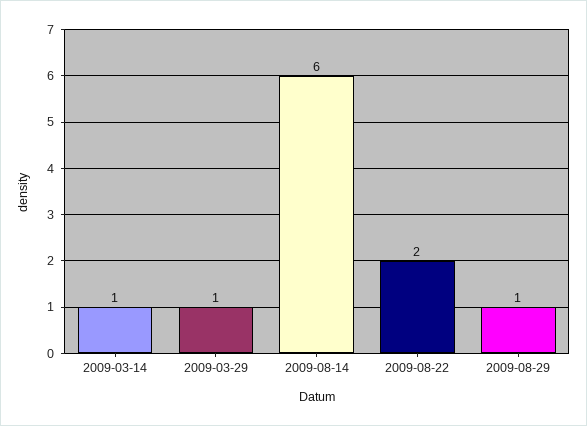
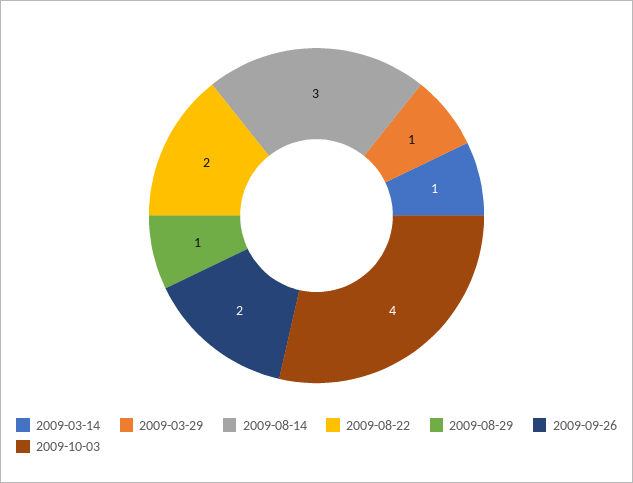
2009-08-14: 6 -> 3
2009-09-26: none -> 2
2009-10-03: none -> 4

